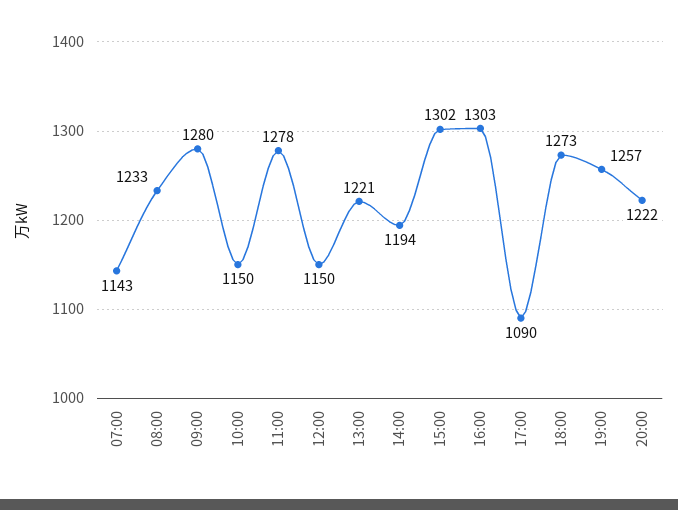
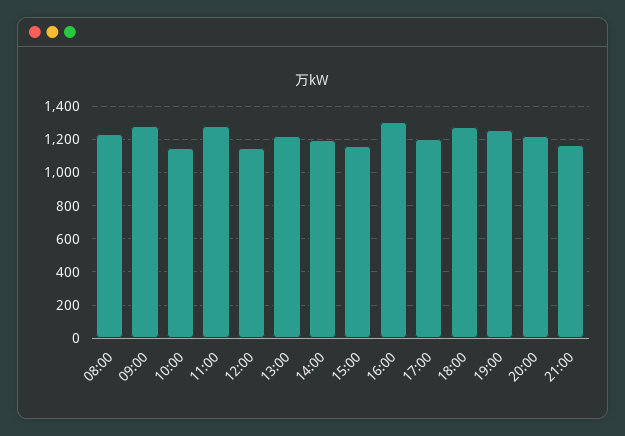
07:00: 1143 -> none
15:00: 1302 -> 1150
17:00: 1090 -> 1200
21:00: none -> 1150

